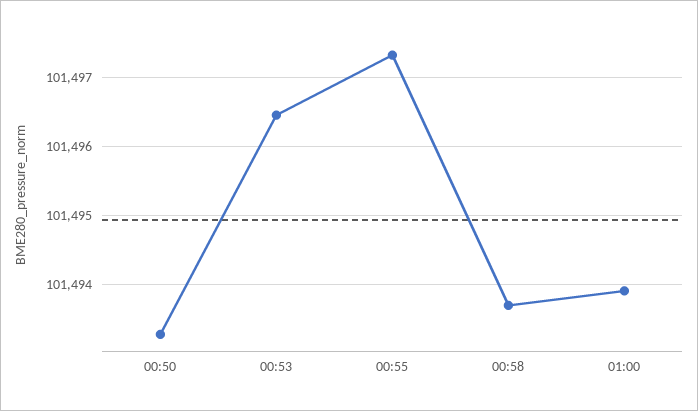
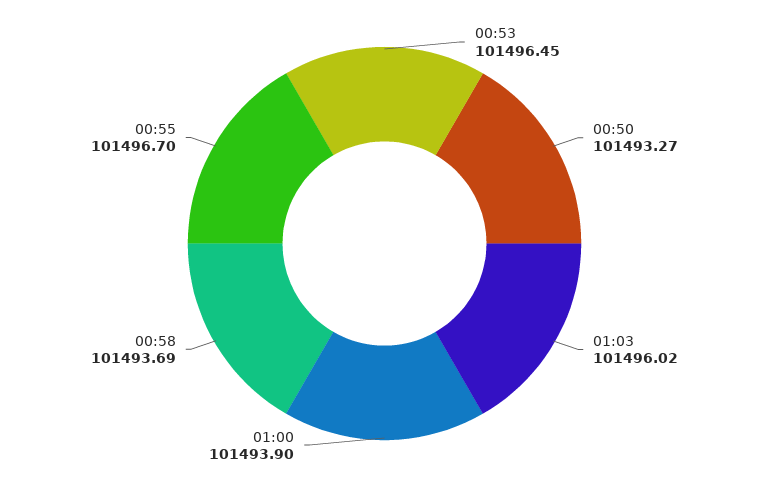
00:55: 101497.3 -> 101496.7
01:03: none -> 101496.02

